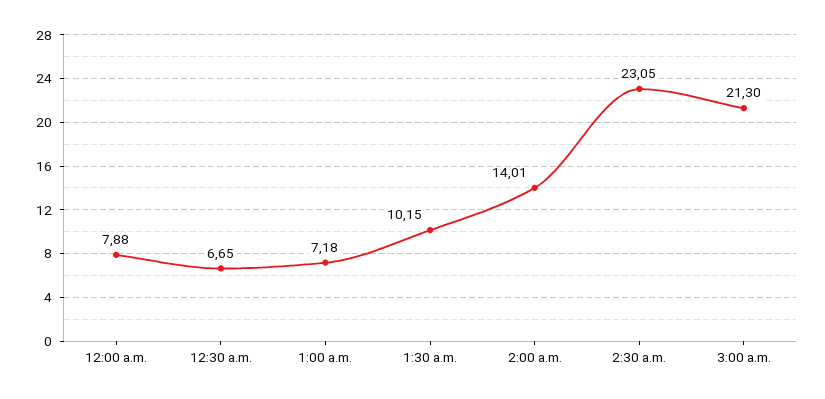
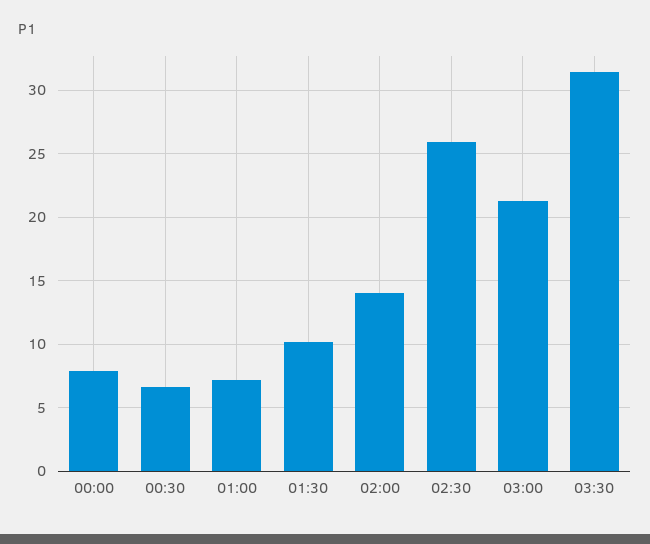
2:30 a.m.: 23.05 -> 26
03:30: none -> 31.5

